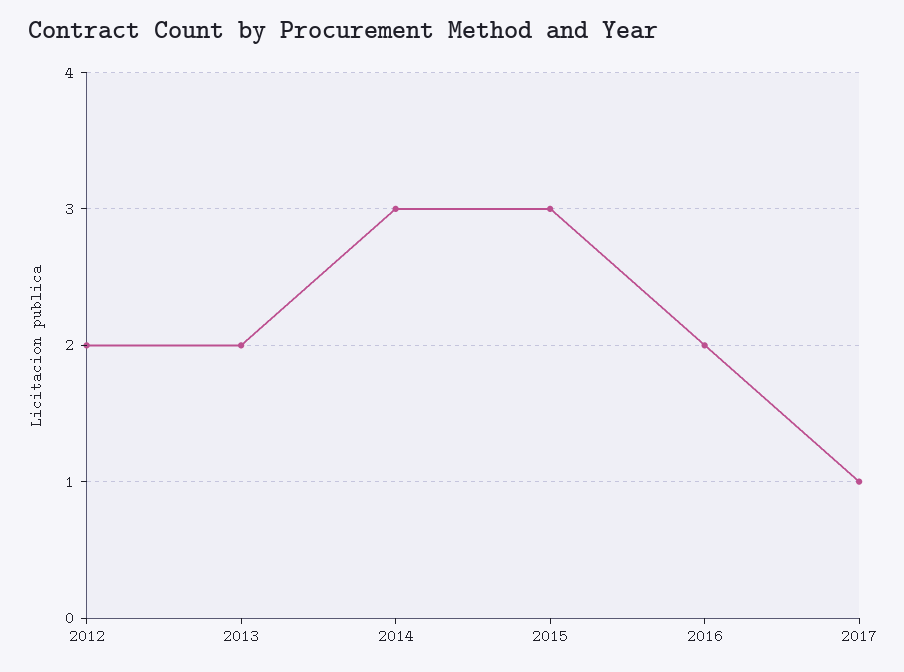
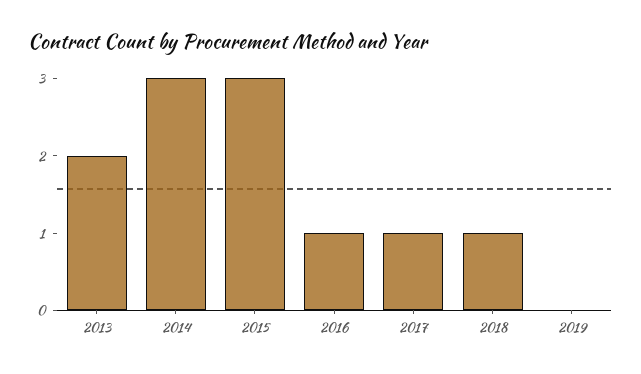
2012: 2 -> none
2016: 2 -> 1
2018: none -> 1
2019: none -> 0

